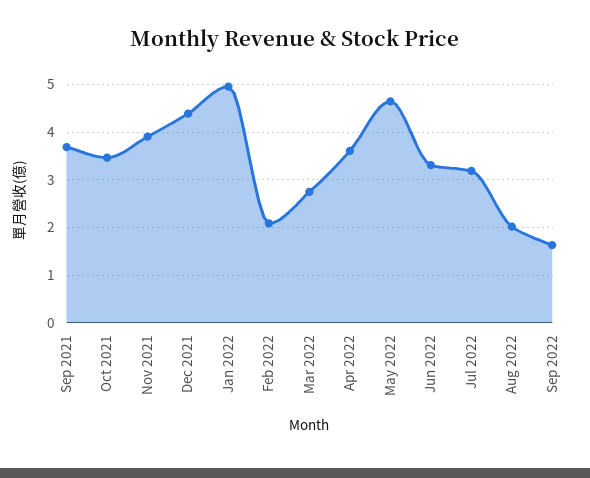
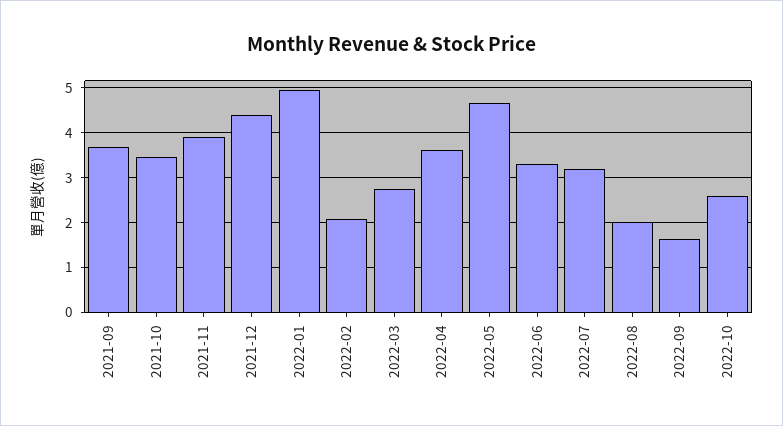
2022-10: none -> 2.6

